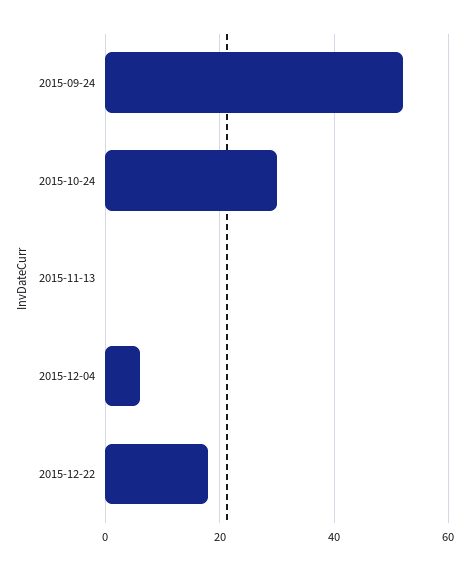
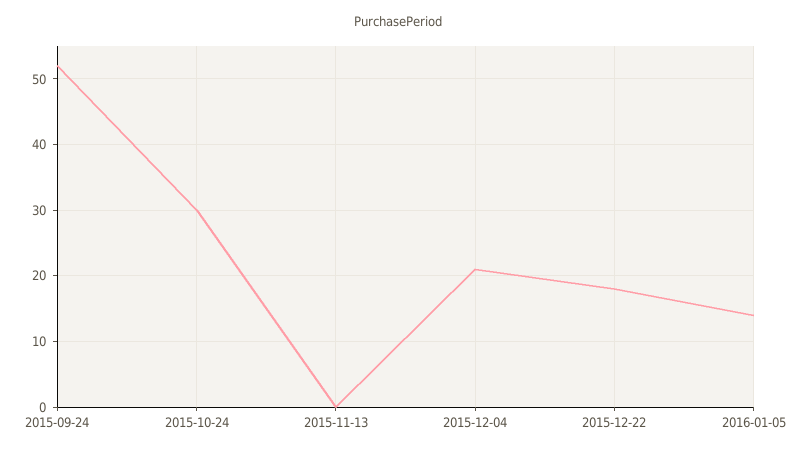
2015-12-04: 5 -> 21
2016-01-05: none -> 14

